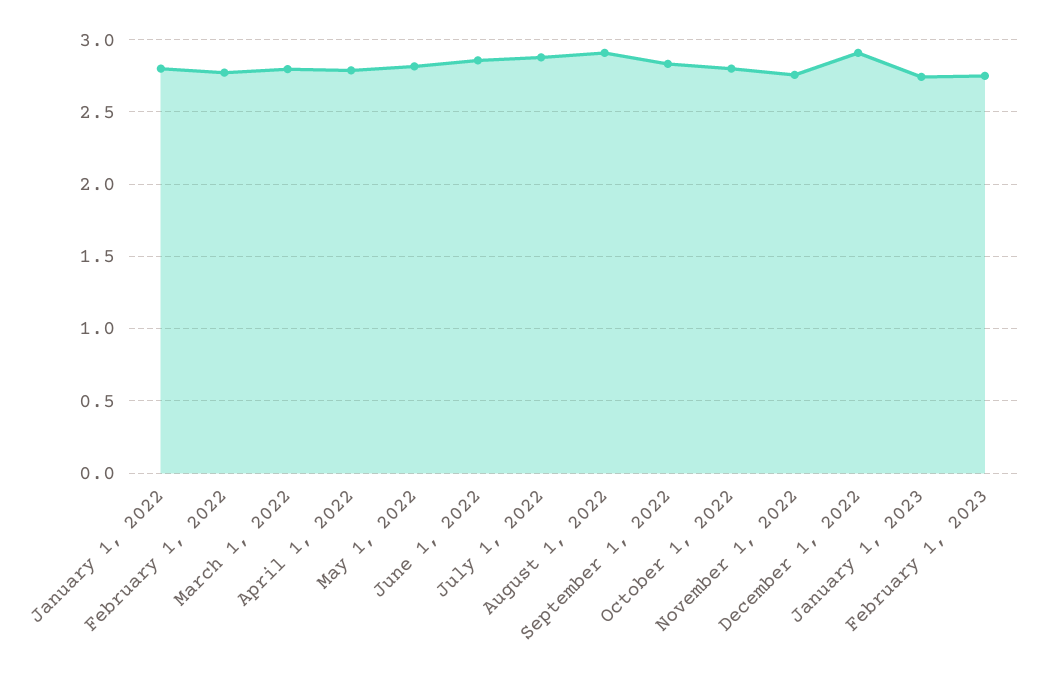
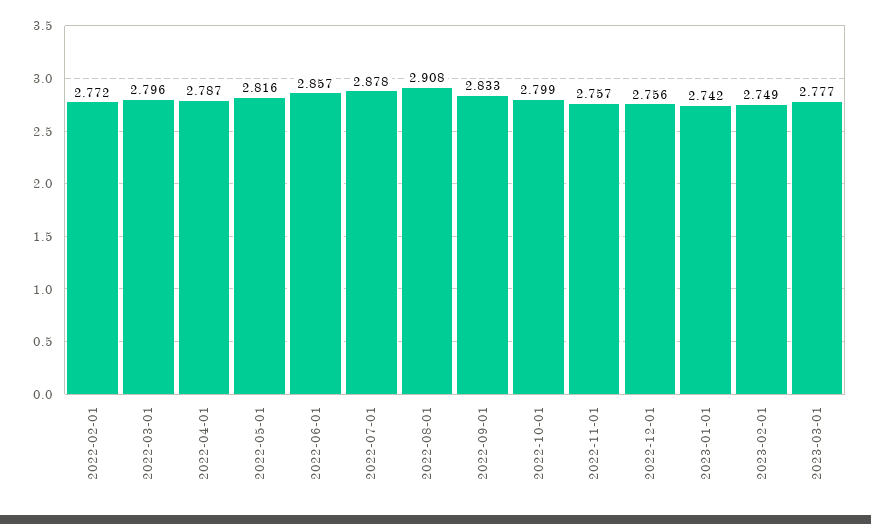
January 1, 2022: 2.8 -> none
December 1, 2022: 2.9 -> 2.756
2023-03-01: none -> 2.777

